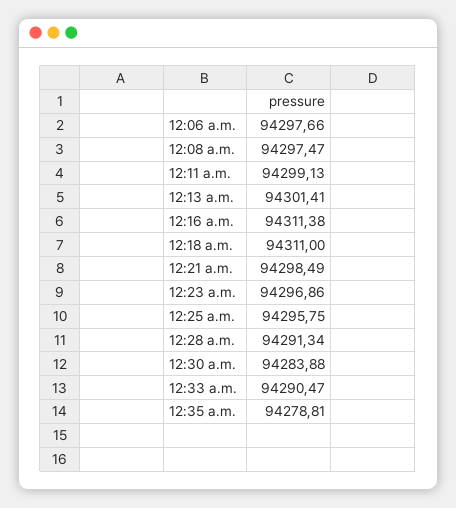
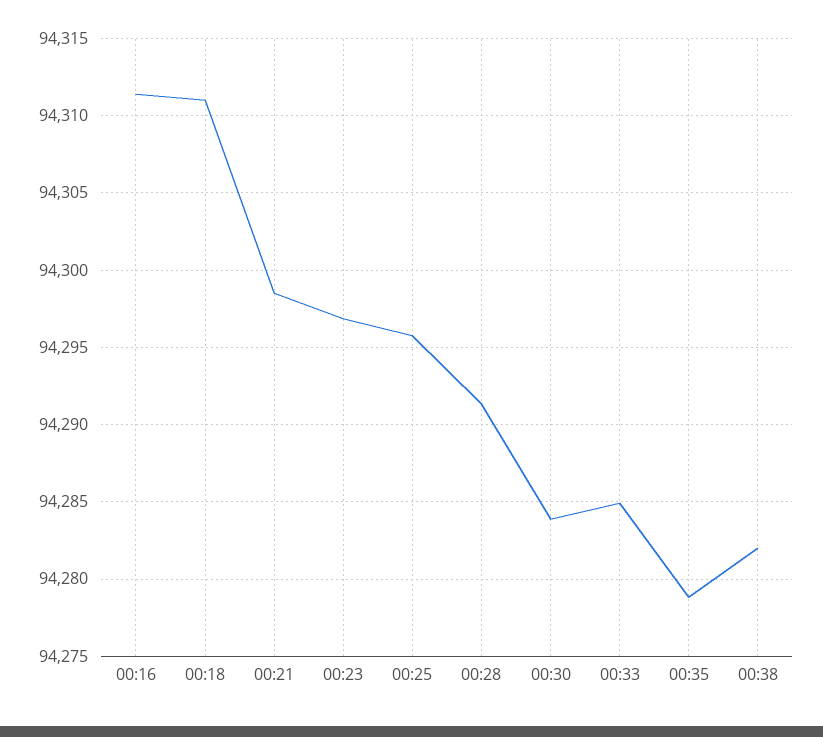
12:06 a.m.: 94297.66 -> none
12:08 a.m.: 94297.47 -> none
12:11 a.m.: 94299.13 -> none
12:13 a.m.: 94301.41 -> none
12:33 a.m.: 94290.47 -> 94285
00:38: none -> 94282

